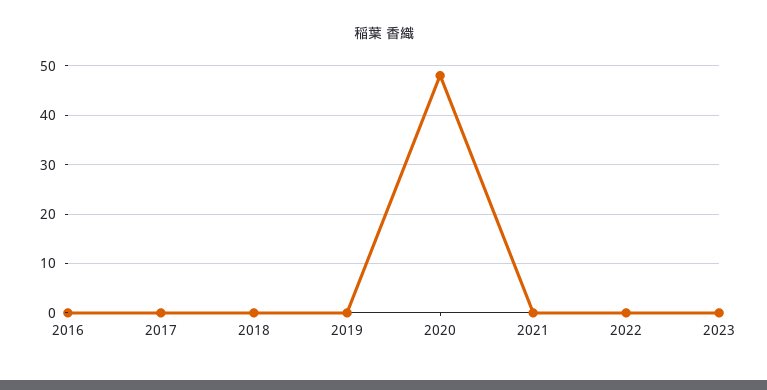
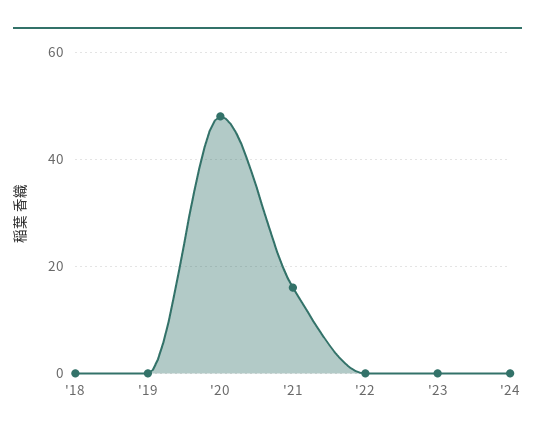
2016: 0 -> none
2017: 0 -> none
2021: 0 -> 15
'24: none -> 0

